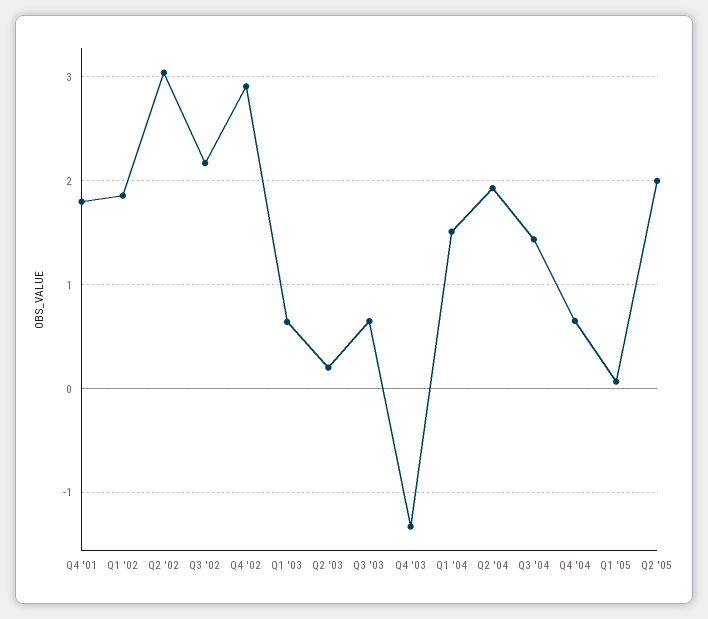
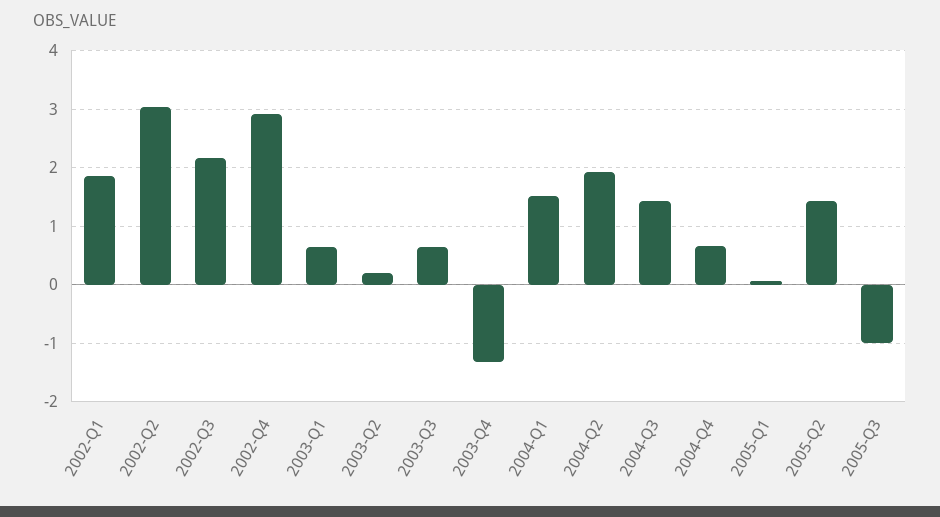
Q4 '01: 1.8 -> none
Q2 '05: 2 -> 1.4
2005-Q3: none -> -1

